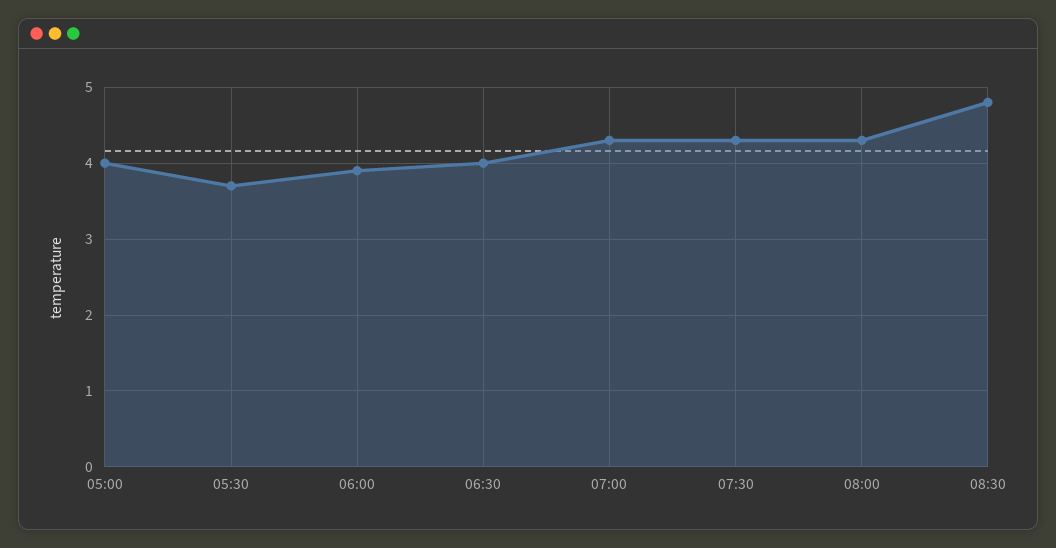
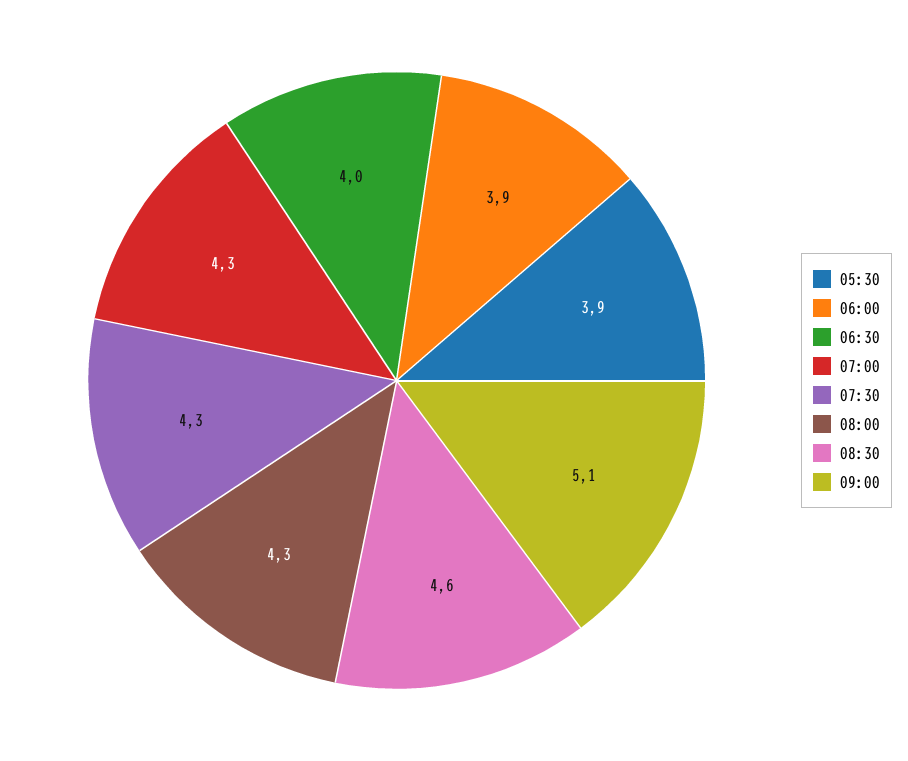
05:00: 4 -> none
05:30: 3.7 -> 3.9
08:30: 4.8 -> 4.6
09:00: none -> 5.1

